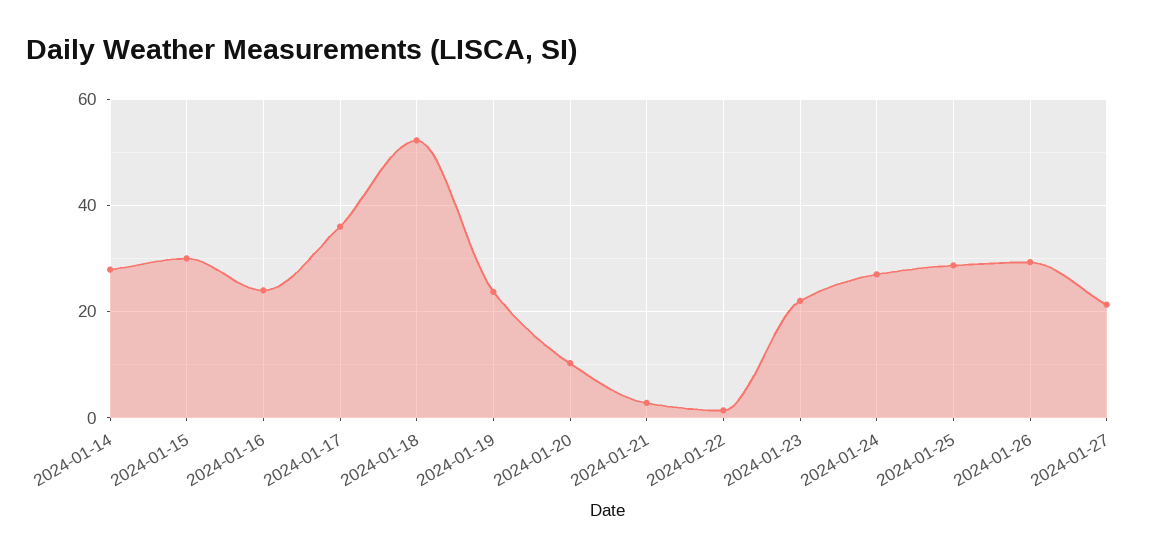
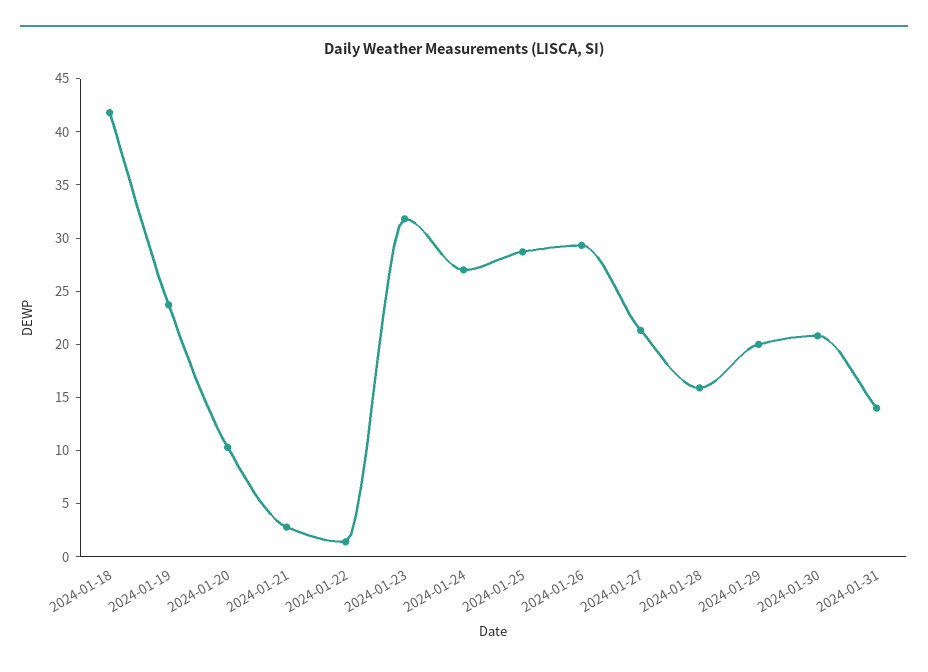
2024-01-14: 28 -> none
2024-01-15: 30 -> none
2024-01-16: 24 -> none
2024-01-17: 36 -> none
2024-01-18: 52 -> 42
2024-01-23: 22 -> 32
2024-01-28: none -> 16
2024-01-29: none -> 20
2024-01-30: none -> 21
2024-01-31: none -> 14

